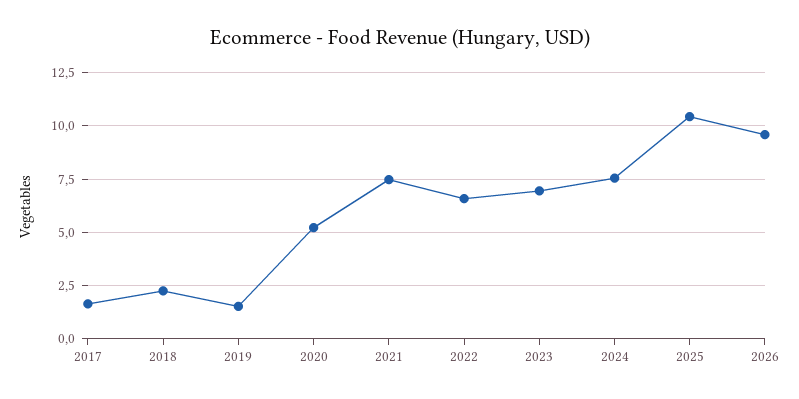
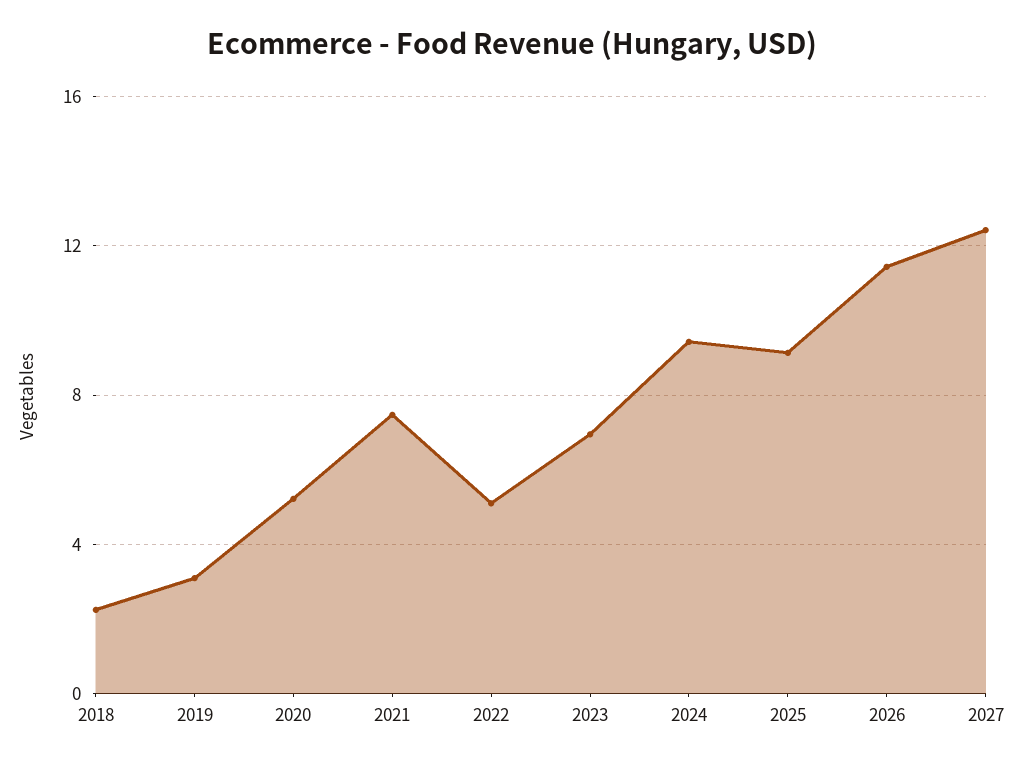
2017: 1.5 -> none
2019: 1.5 -> 3
2022: 6.5 -> 5
2024: 7.5 -> 9.5
2025: 10.5 -> 9
2026: 9.5 -> 11.5
2027: none -> 12.5

